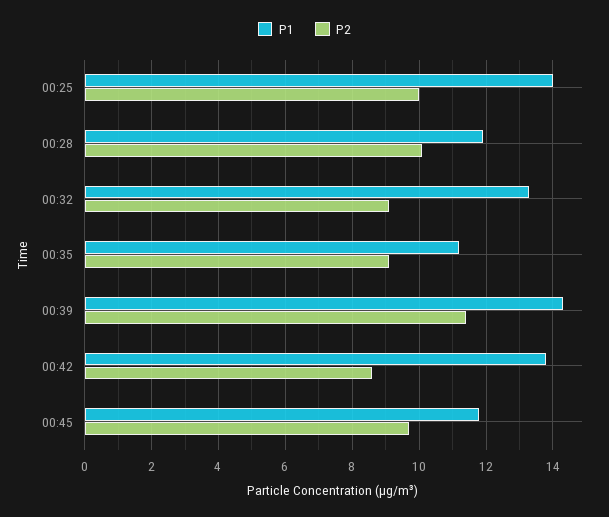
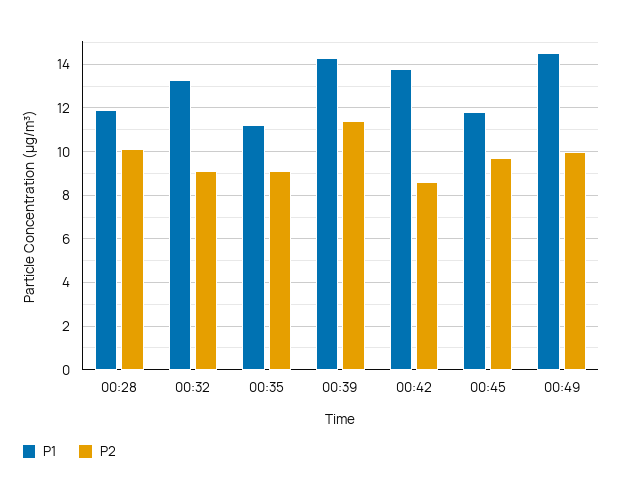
P1, 00:25: 14 -> none
P2, 00:25: 10 -> none
P1, 00:49: none -> 14.5
P2, 00:49: none -> 10

